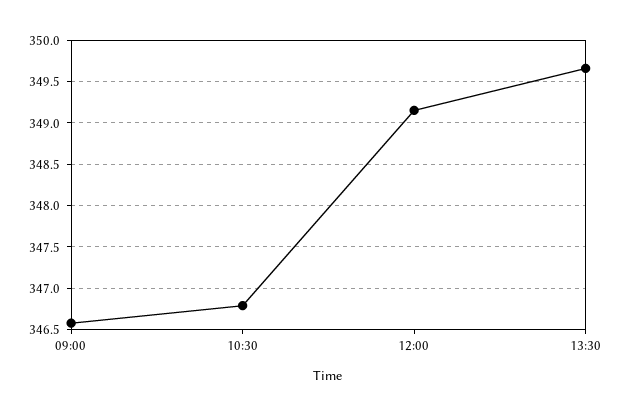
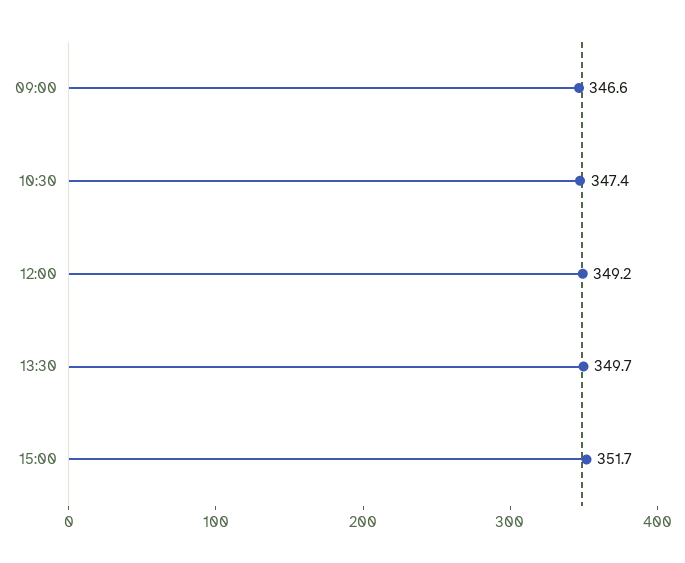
10:30: 346.8 -> 347.4
15:00: none -> 351.7

